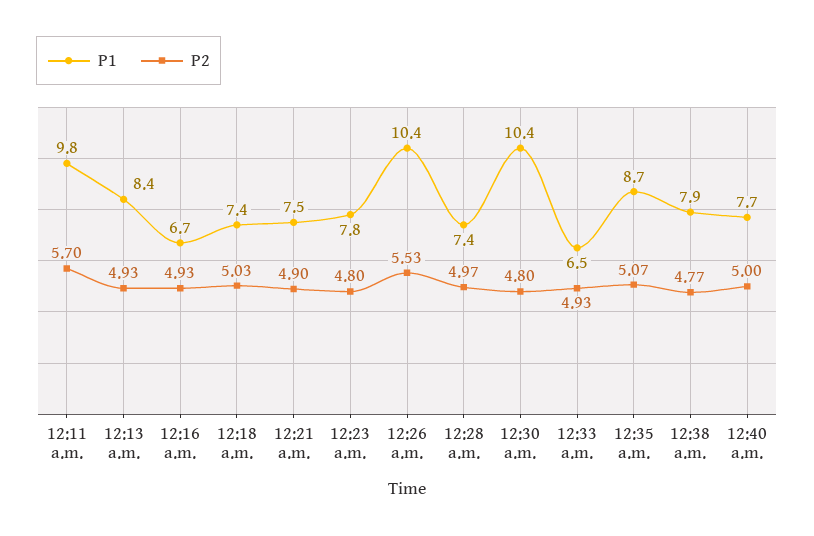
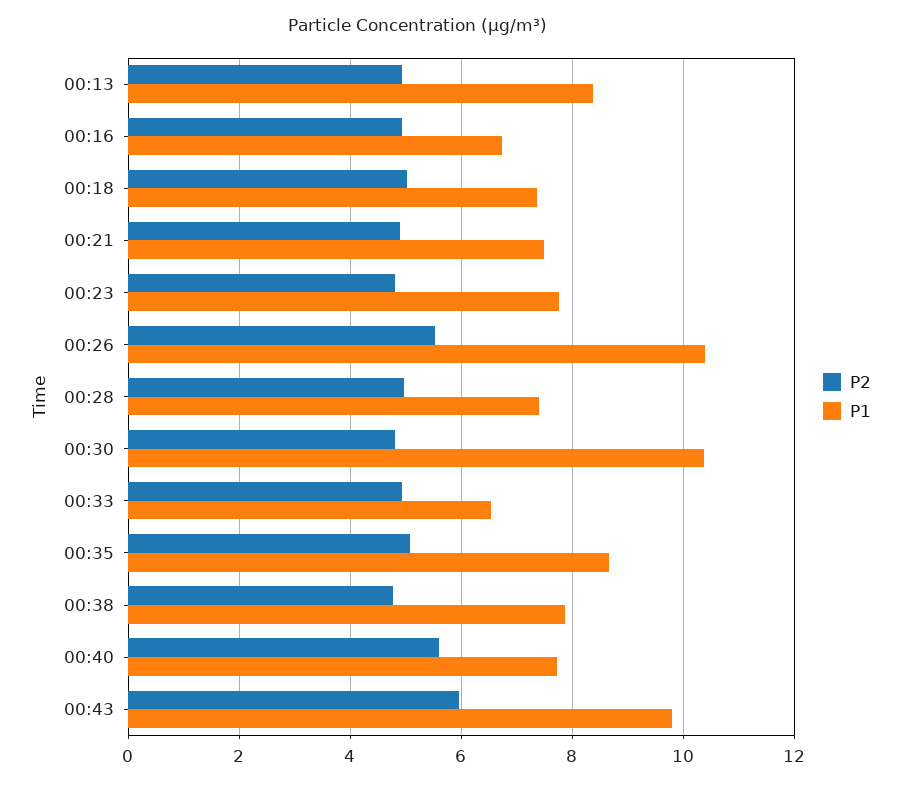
P1, 12:11 a.m.: 9.8 -> none
P2, 12:11 a.m.: 5.7 -> none
P2, 12:40 a.m.: 5 -> 5.6
P2, 00:43: none -> 6
P1, 00:43: none -> 9.8

